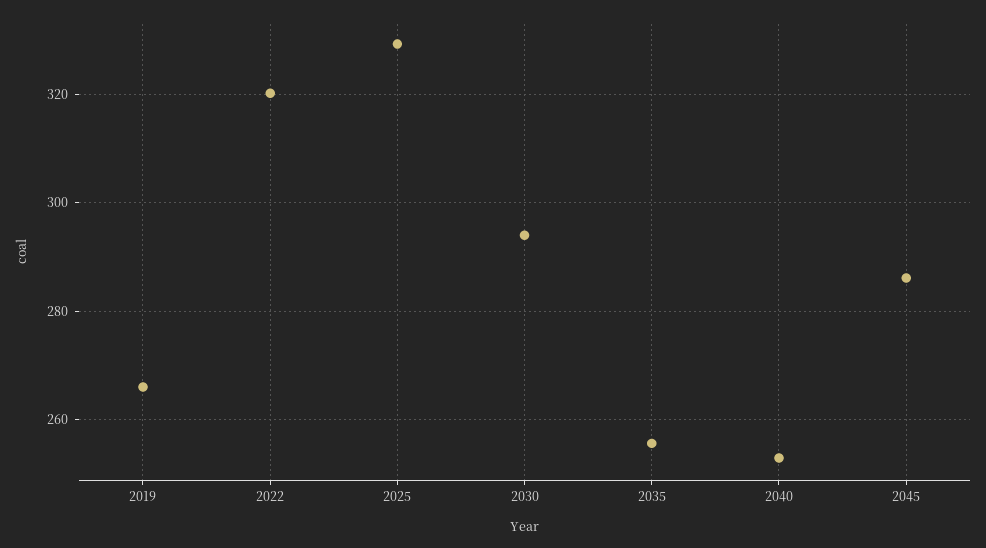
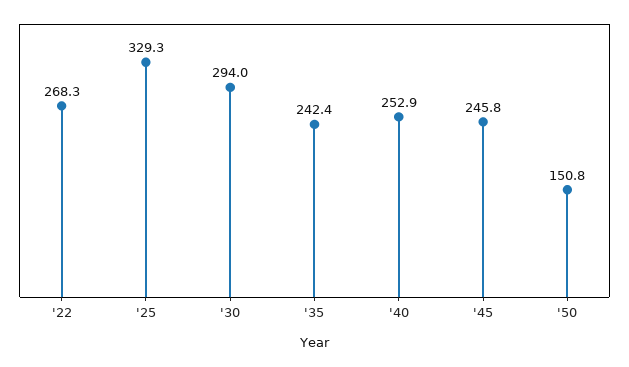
2019: 266 -> none
2022: 320 -> 268.3
2035: 256 -> 242.4
2045: 286 -> 245.8
'50: none -> 150.8

